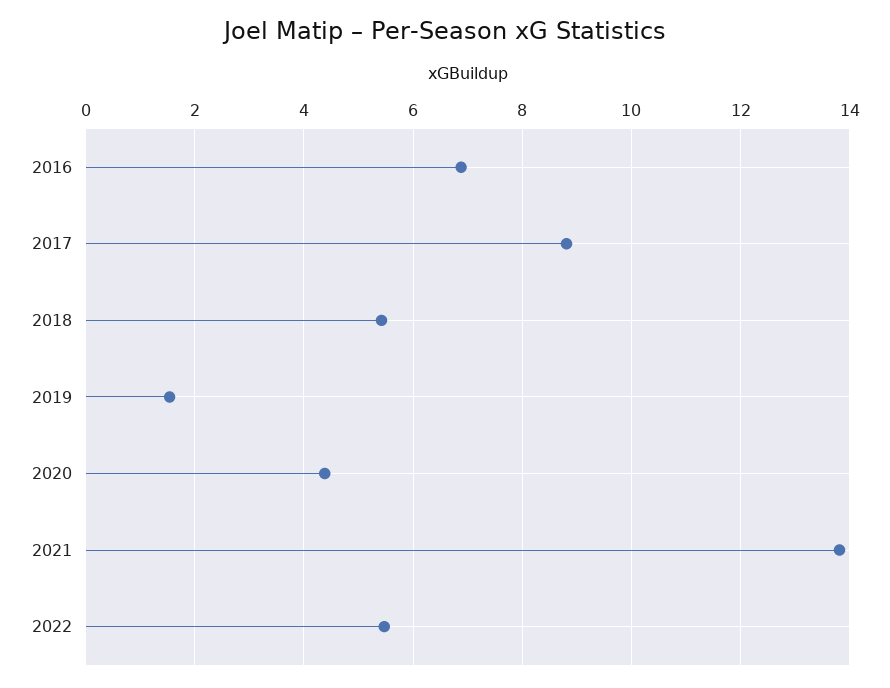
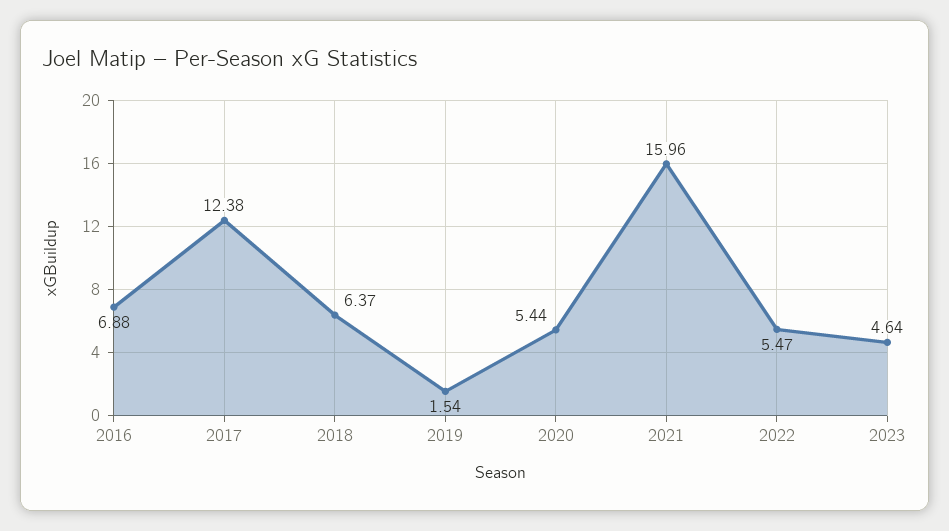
2017: 8.8 -> 12.38
2018: 5.4 -> 6.37
2020: 4.4 -> 5.44
2021: 13.8 -> 15.96
2023: none -> 4.64

